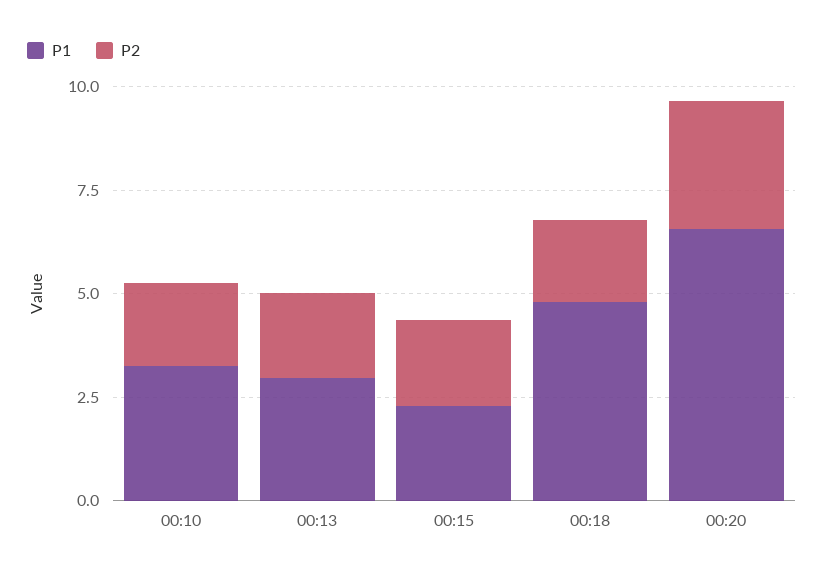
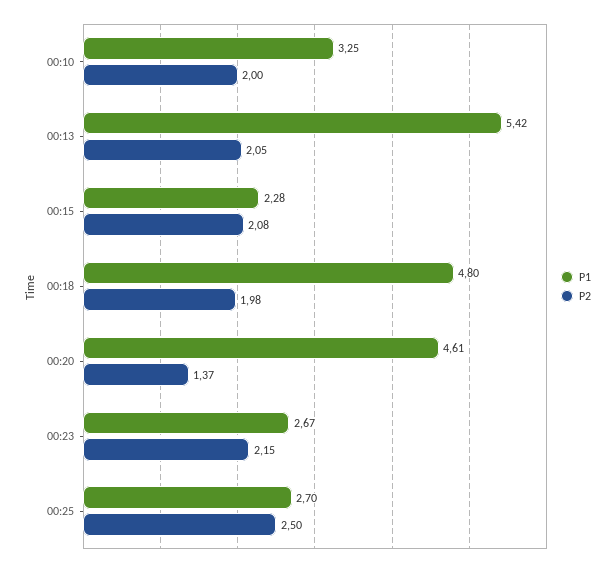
P1, 00:13: 3 -> 5.42
P1, 00:20: 6.5 -> 4.61
P2, 00:20: 3 -> 1.37
P1, 00:23: none -> 2.67
P2, 00:23: none -> 2.15
P1, 00:25: none -> 2.7
P2, 00:25: none -> 2.5

